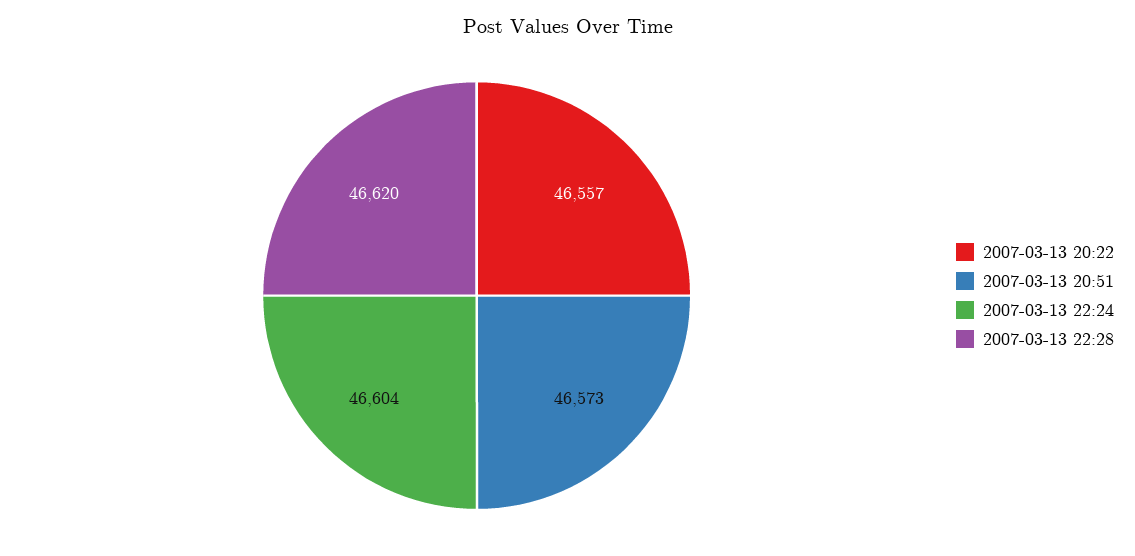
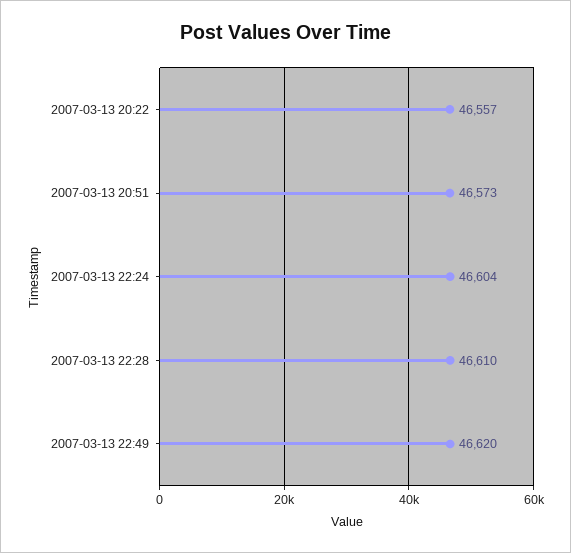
2007-03-13 22:28: 46620 -> 46610
2007-03-13 22:49: none -> 46620

